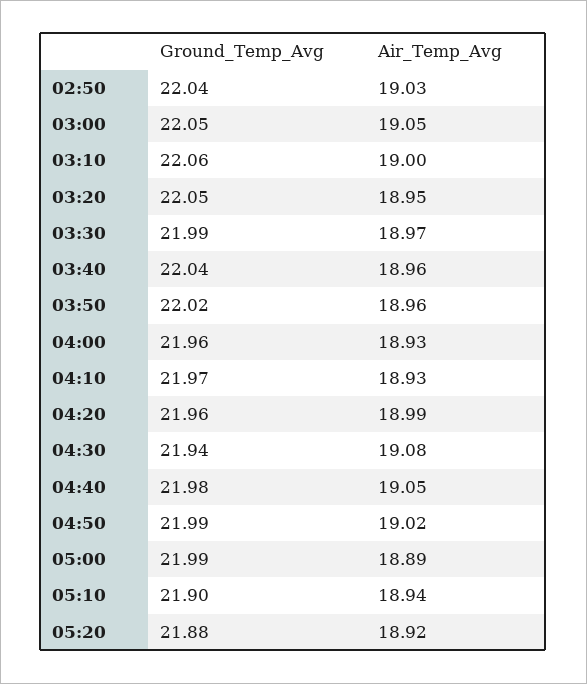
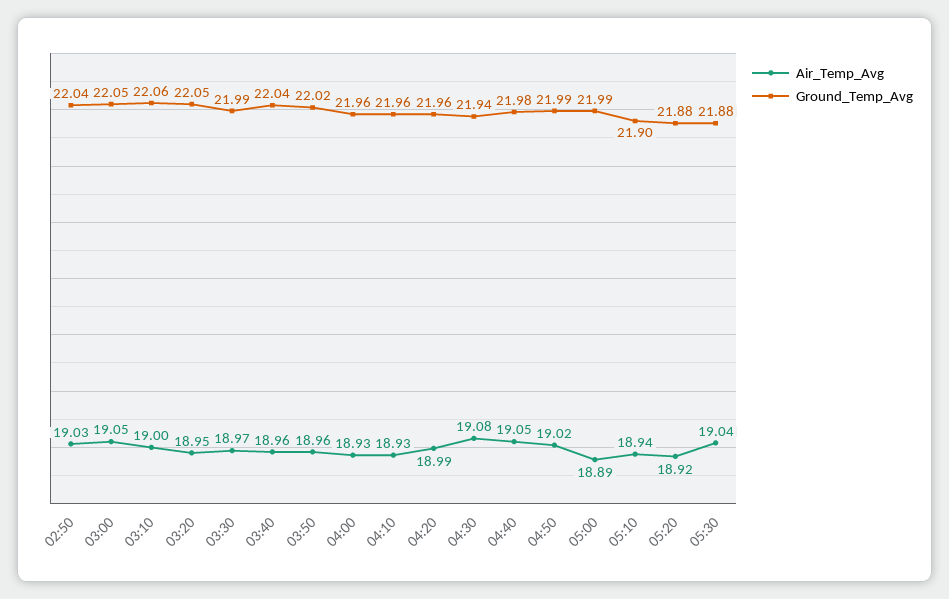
Ground_Temp_Avg, 04:10: 21.97 -> 21.96
Air_Temp_Avg, 05:30: none -> 19.04
Ground_Temp_Avg, 05:30: none -> 21.88

